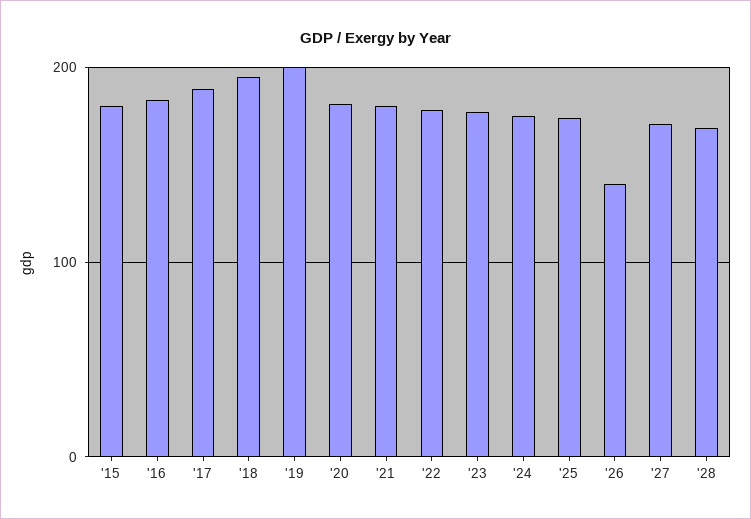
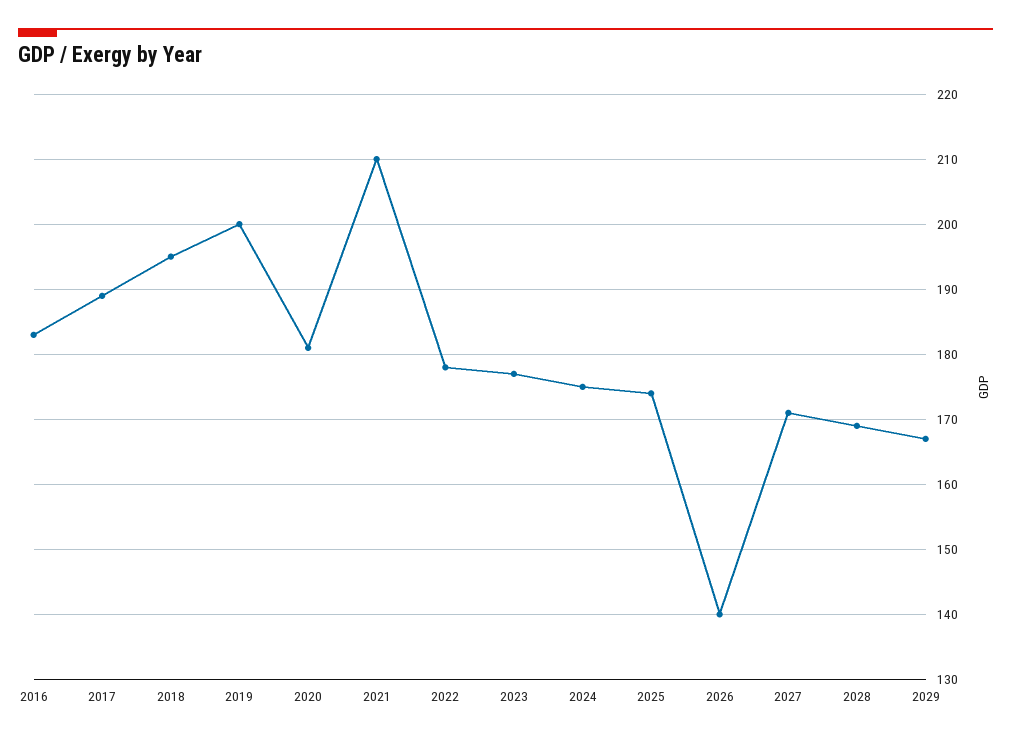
'15: 180 -> none
'21: 180 -> 210
2029: none -> 167

